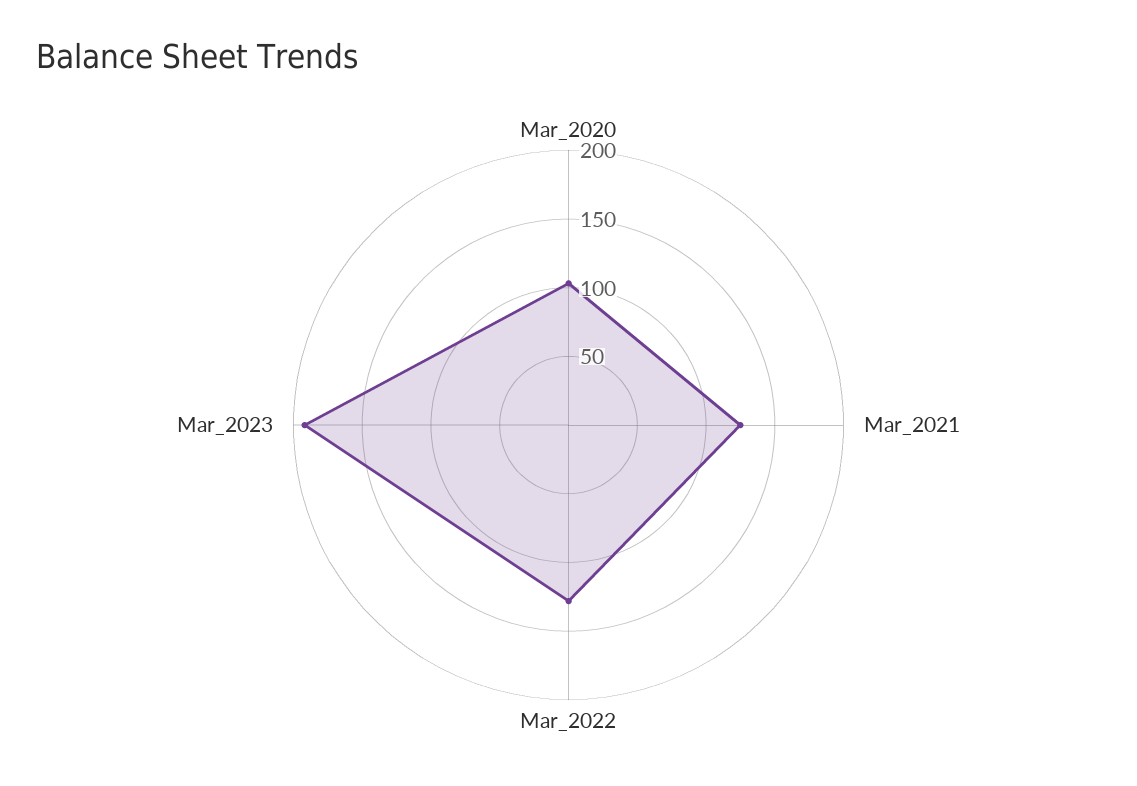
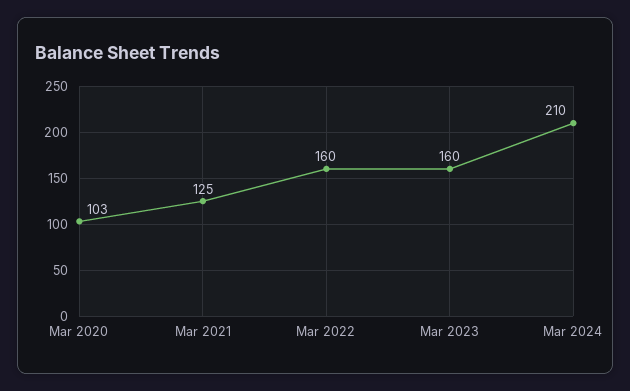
Mar_2022: 130 -> 160
Mar_2023: 190 -> 160
Mar 2024: none -> 210

